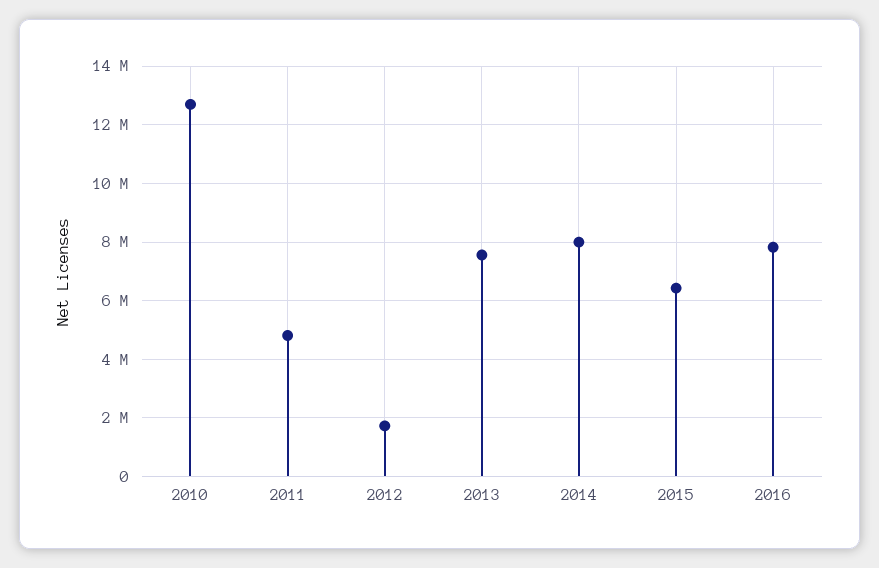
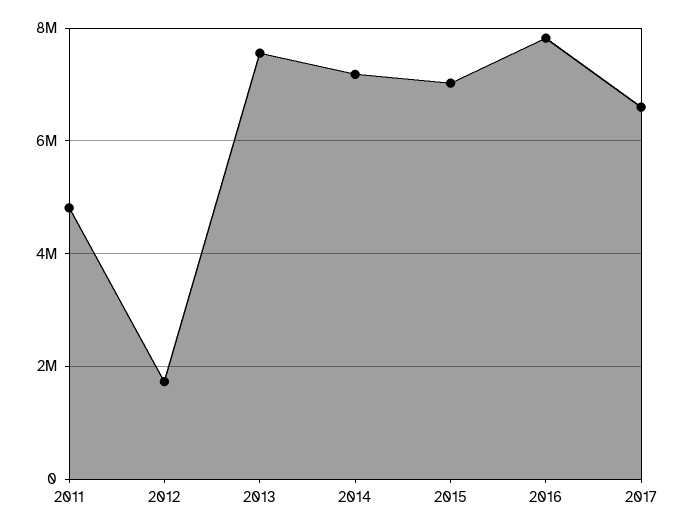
2010: 12750000 -> none
2014: 8000000 -> 7200000
2015: 6500000 -> 7000000
2017: none -> 6600000

